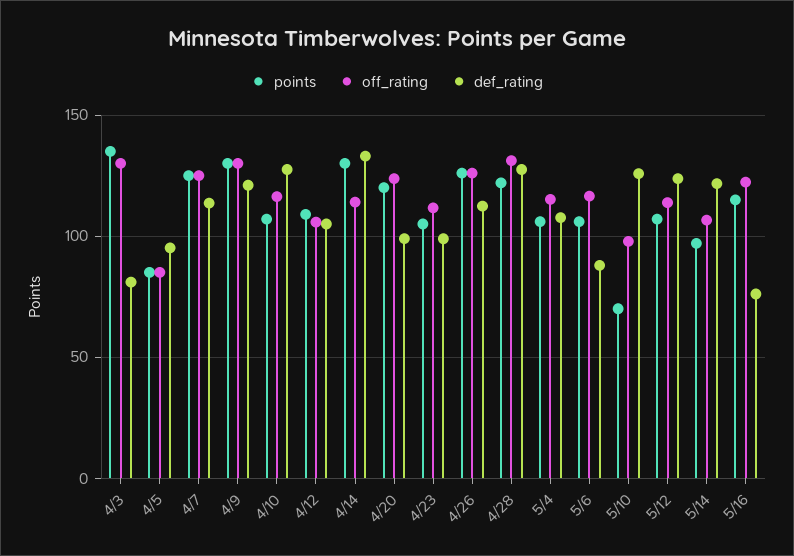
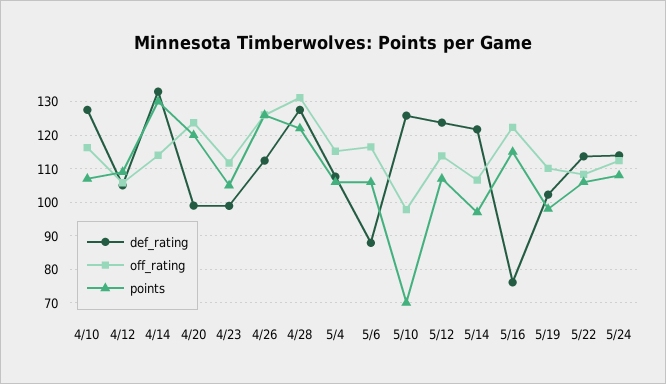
points, 4/3: 135 -> none
off_rating, 4/3: 130 -> none
def_rating, 4/3: 80 -> none
points, 4/5: 85 -> none
off_rating, 4/5: 85 -> none
def_rating, 4/5: 95 -> none
points, 4/7: 125 -> none
off_rating, 4/7: 125 -> none
def_rating, 4/7: 115 -> none
points, 4/9: 130 -> none
off_rating, 4/9: 130 -> none
def_rating, 4/9: 120 -> none
def_rating, 5/19: none -> 102
off_rating, 5/19: none -> 110
points, 5/19: none -> 98
def_rating, 5/22: none -> 114
off_rating, 5/22: none -> 108
points, 5/22: none -> 106
def_rating, 5/24: none -> 114
off_rating, 5/24: none -> 112
points, 5/24: none -> 108

